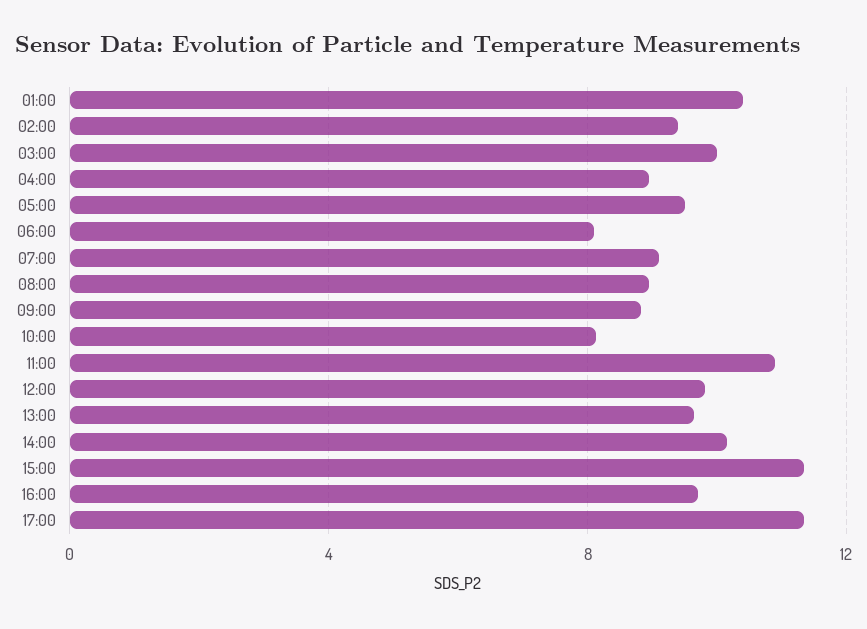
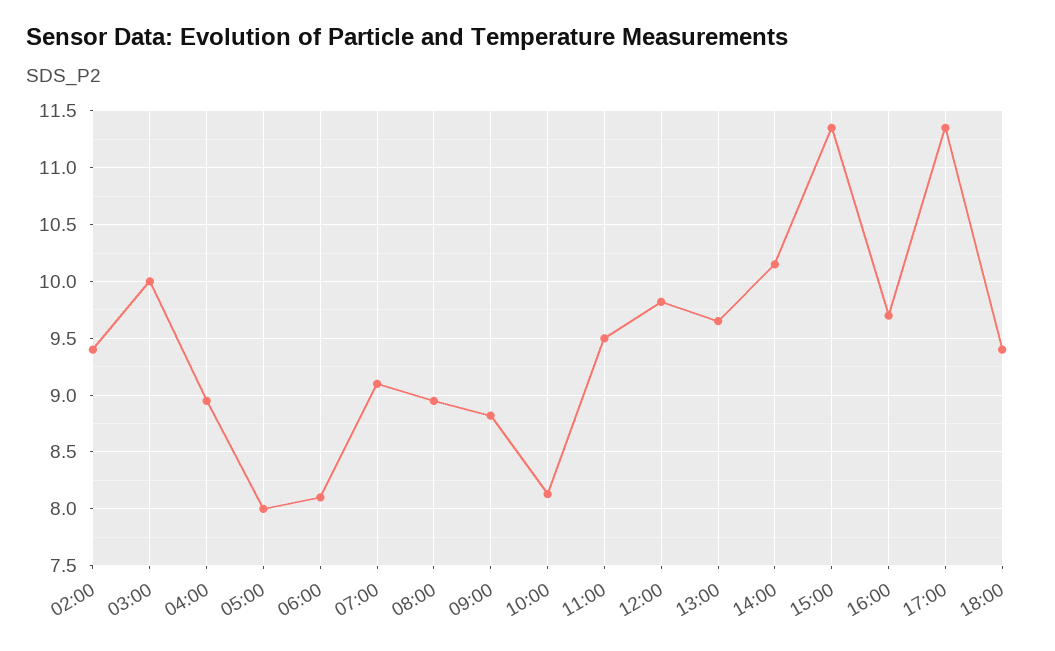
01:00: 10.5 -> none
05:00: 9.5 -> 8
11:00: 11 -> 9.5
18:00: none -> 9.4

